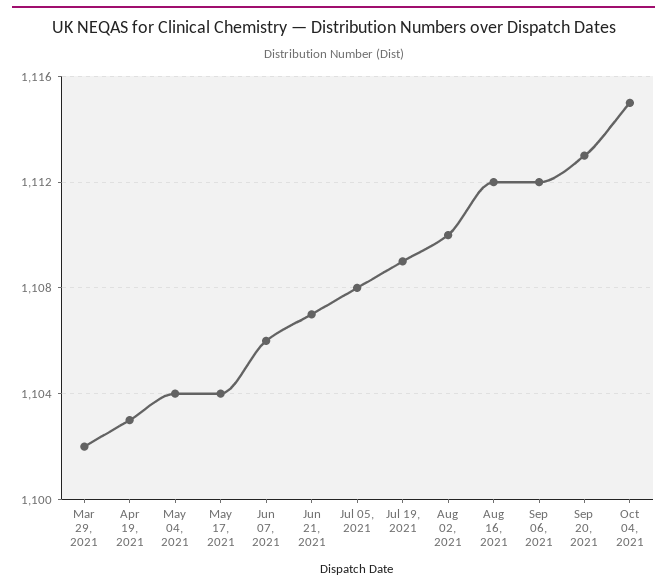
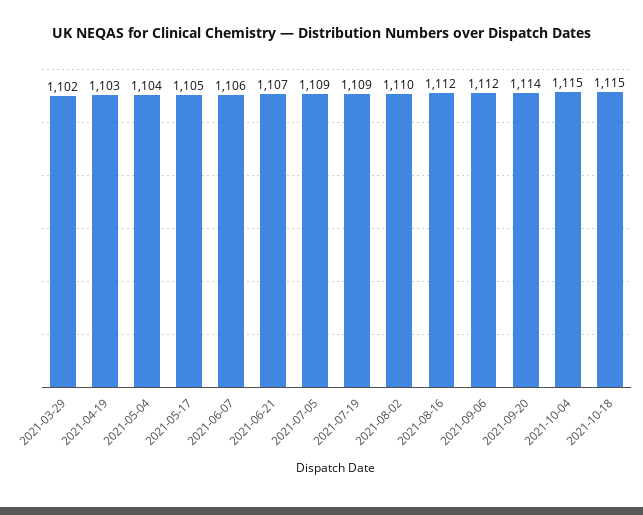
May 17, 2021: 1104 -> 1105
Jul 05, 2021: 1108 -> 1109
Sep 20, 2021: 1113 -> 1114
2021-10-18: none -> 1115

